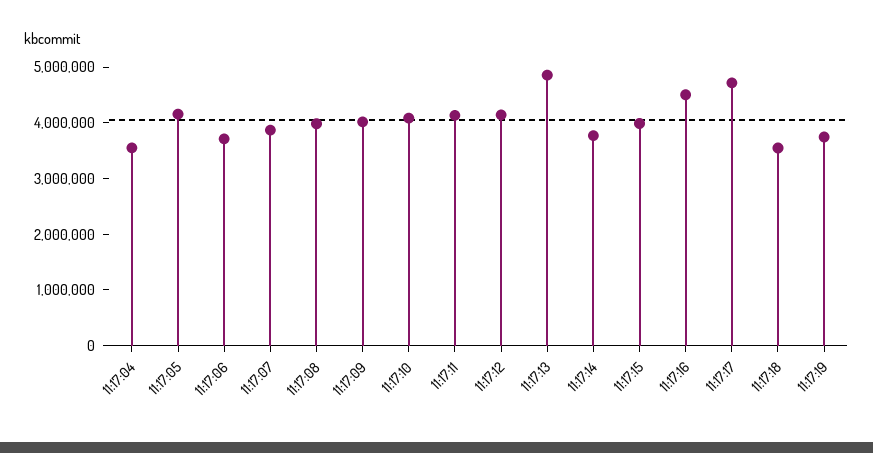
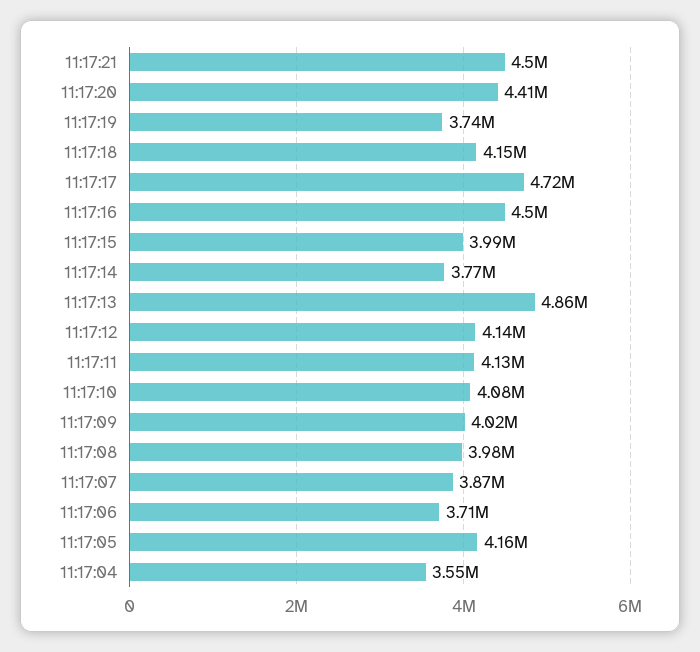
11:17:18: 3600000 -> 4150000
11:17:21: none -> 4500000
11:17:20: none -> 4410000

